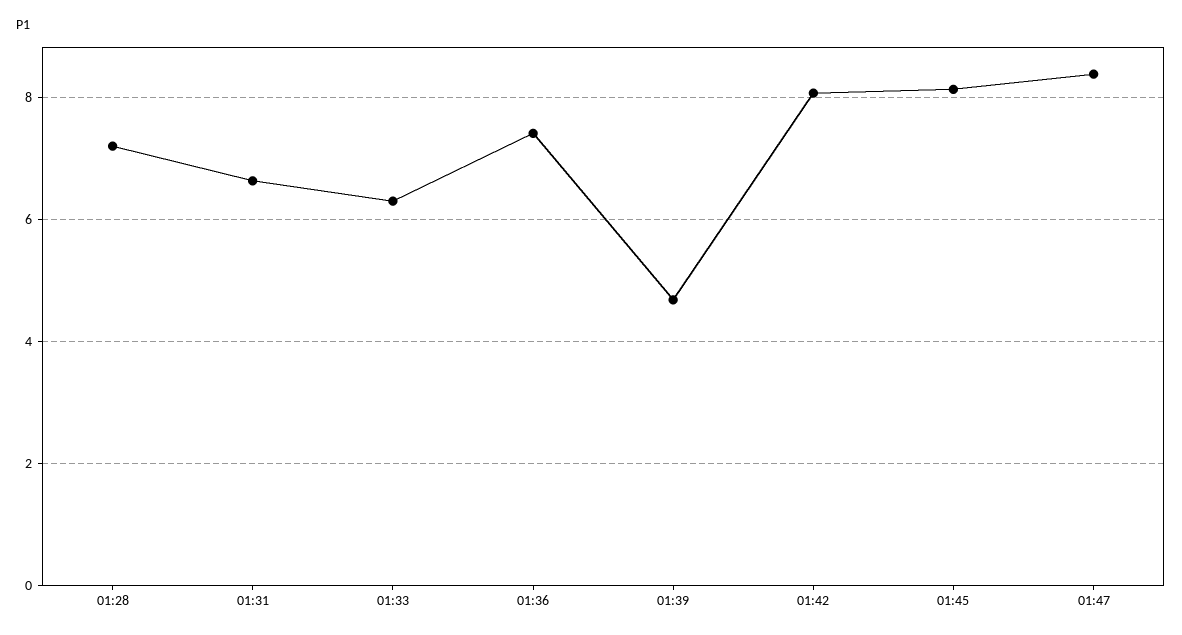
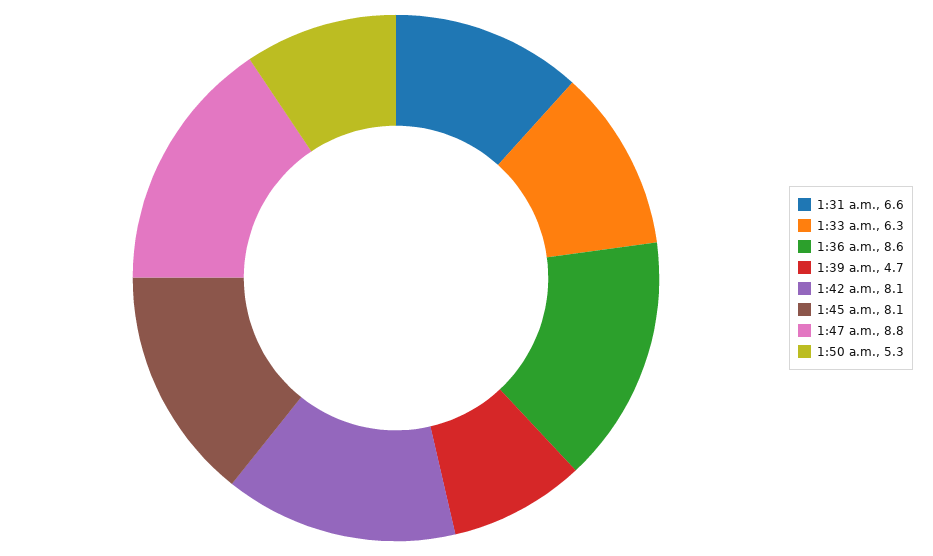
01:28: 7.2 -> none
01:36: 7.4 -> 8.6
01:47: 8.4 -> 8.8
1:50 a.m.: none -> 5.3

